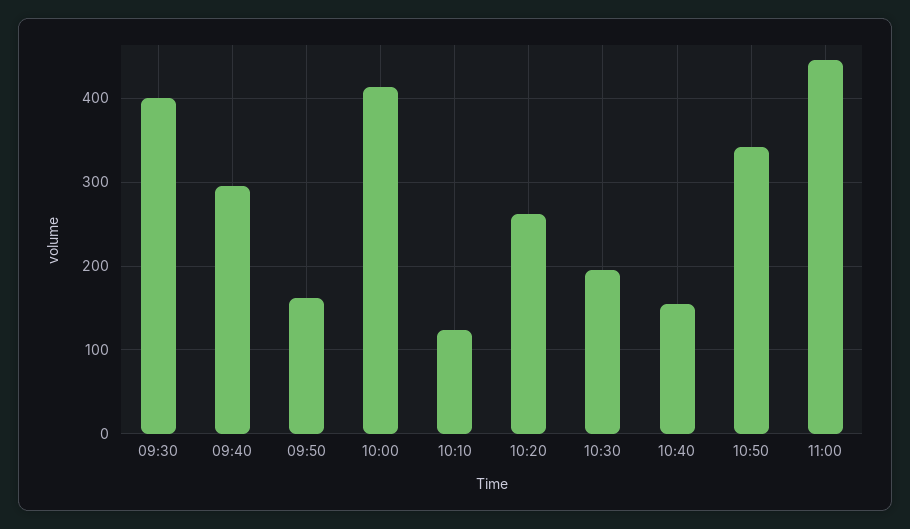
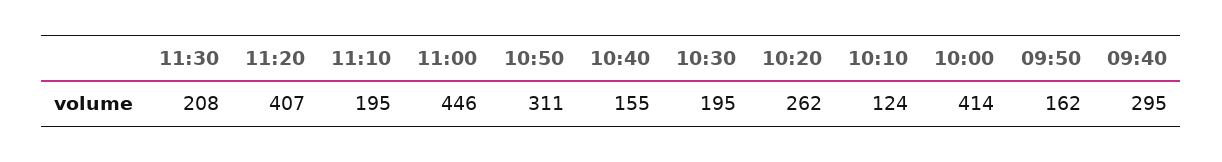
09:30: 400 -> none
10:50: 340 -> 311
11:30: none -> 208
11:20: none -> 407
11:10: none -> 195

